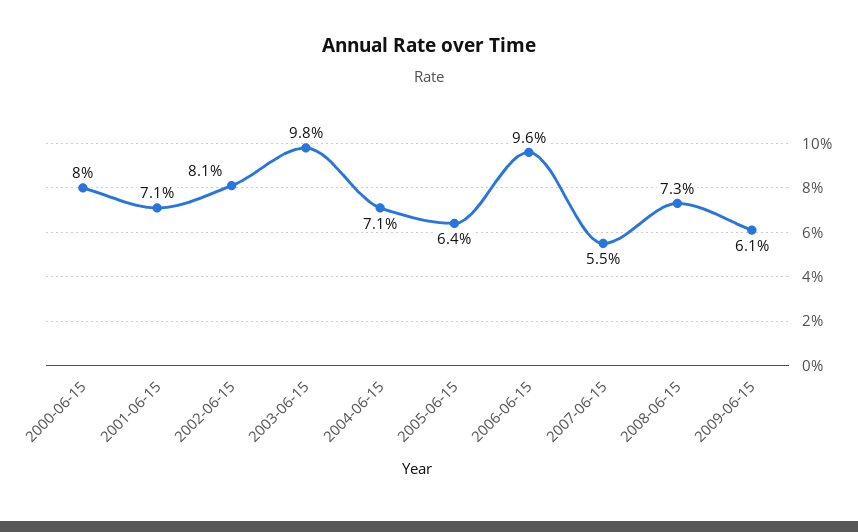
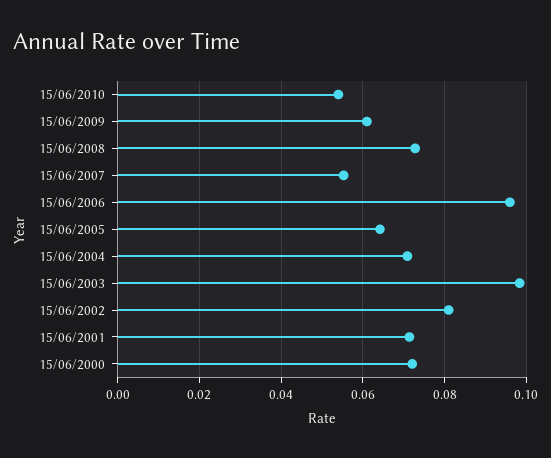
2000-06-15: 0.08 -> 0.072
15/06/2010: none -> 0.054

